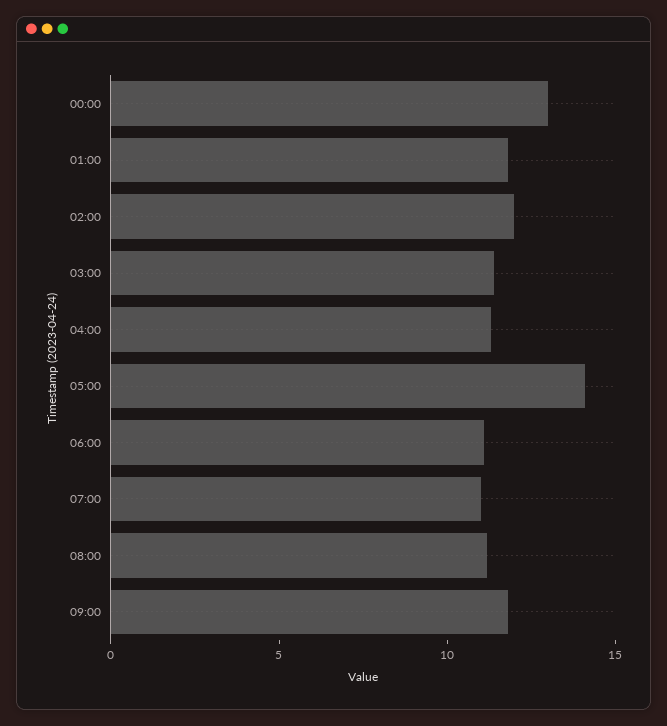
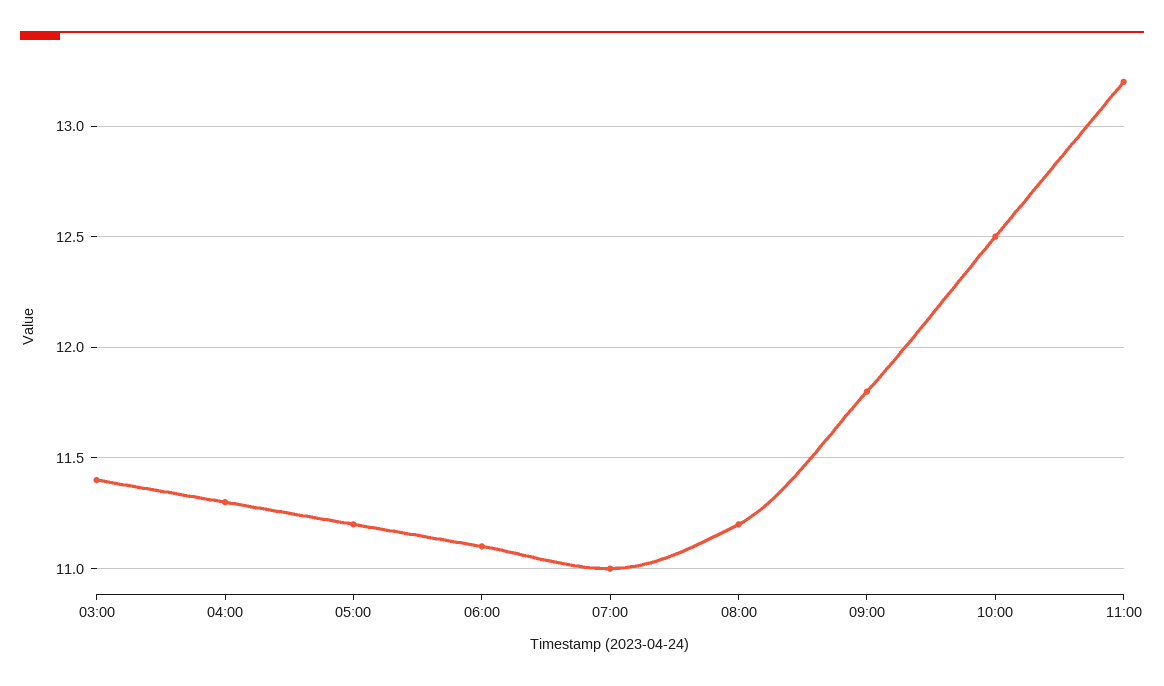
00:00: 13 -> none
01:00: 12 -> none
02:00: 12 -> none
05:00: 14 -> 11.2
10:00: none -> 12.5
11:00: none -> 13.2

